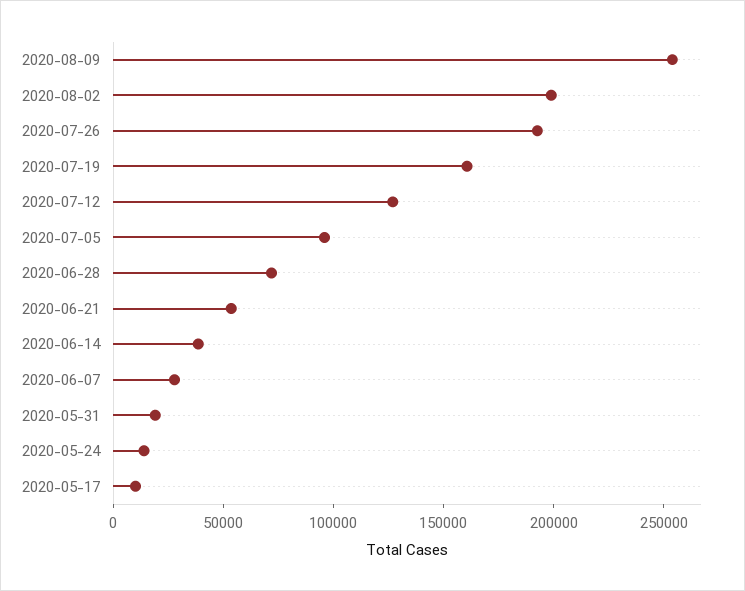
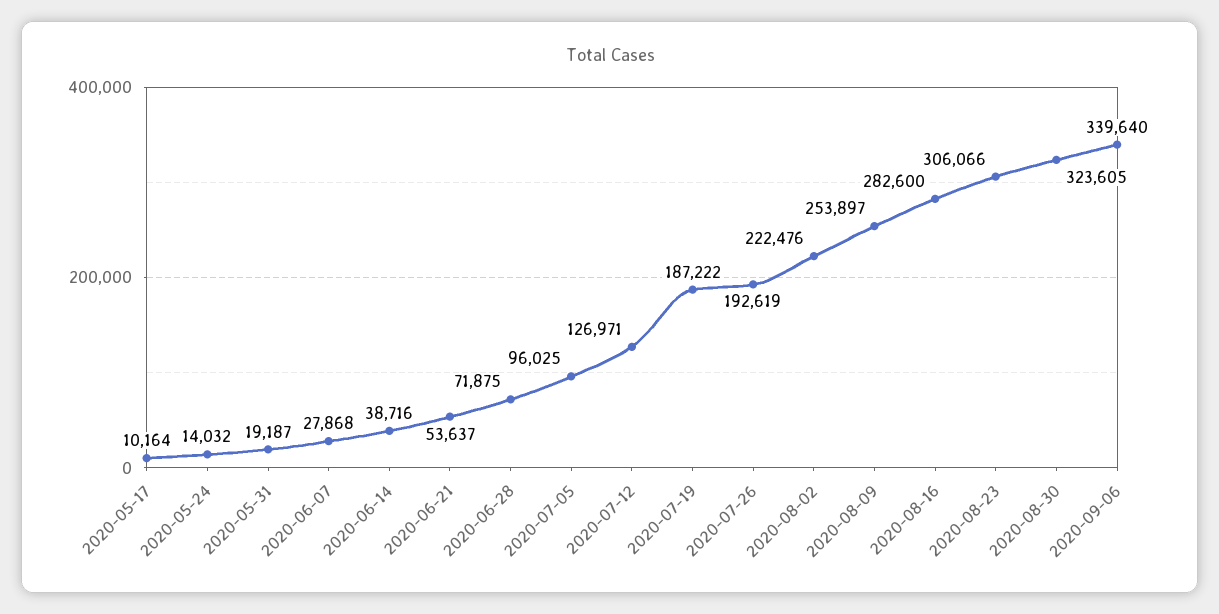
2020-08-02: 200000 -> 222476
2020-07-19: 160000 -> 187222
2020-08-16: none -> 282600
2020-08-23: none -> 306066
2020-08-30: none -> 323605
2020-09-06: none -> 339640

